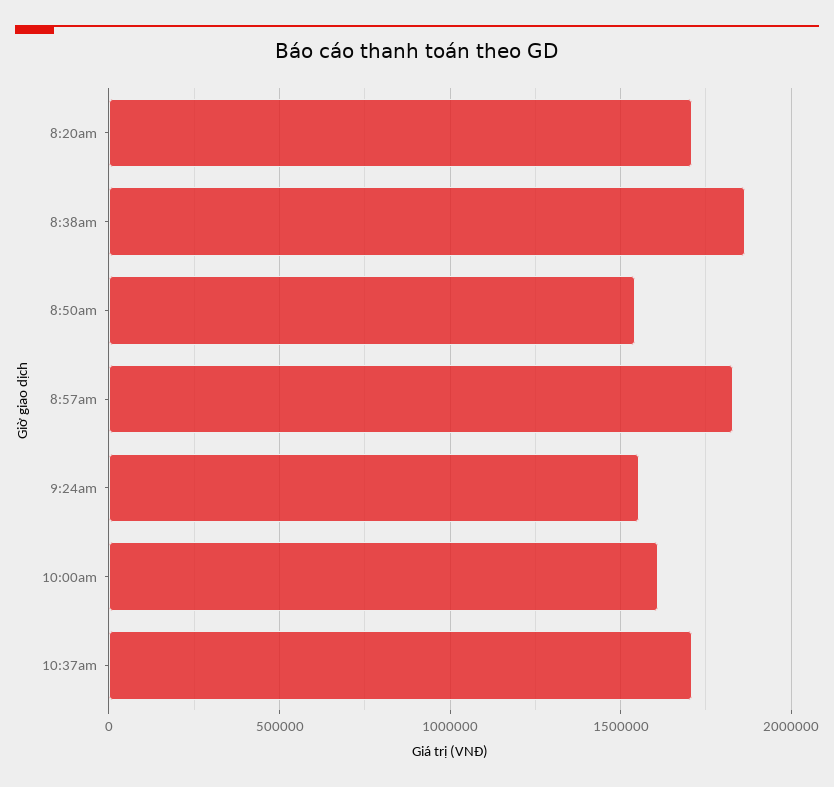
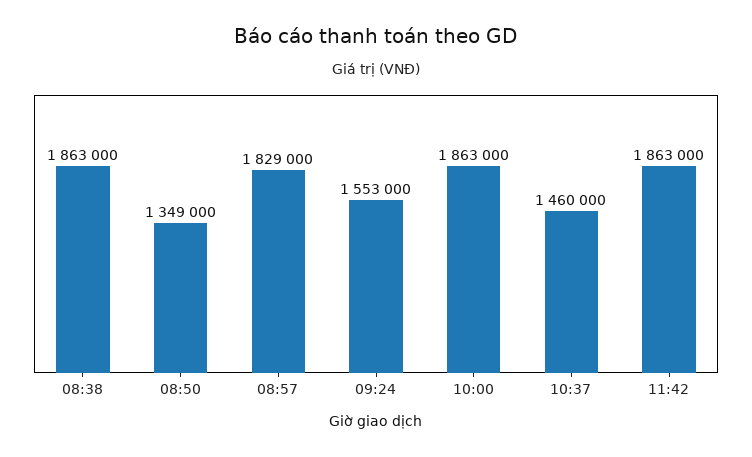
8:20am: 1700000 -> none
8:50am: 1550000 -> 1349000
10:00am: 1600000 -> 1863000
10:37am: 1700000 -> 1460000
11:42: none -> 1863000

